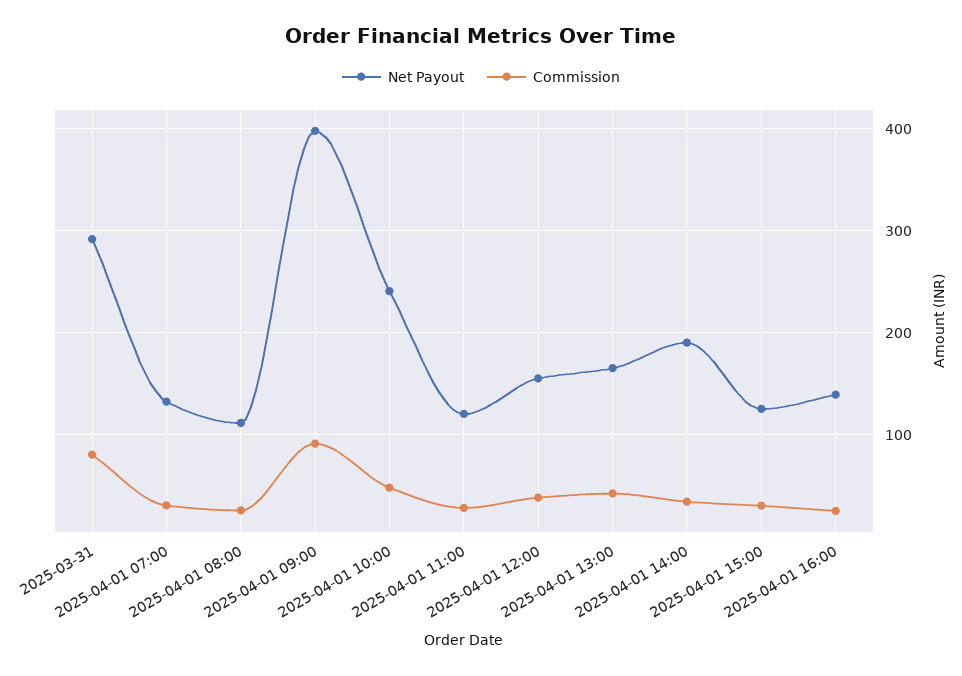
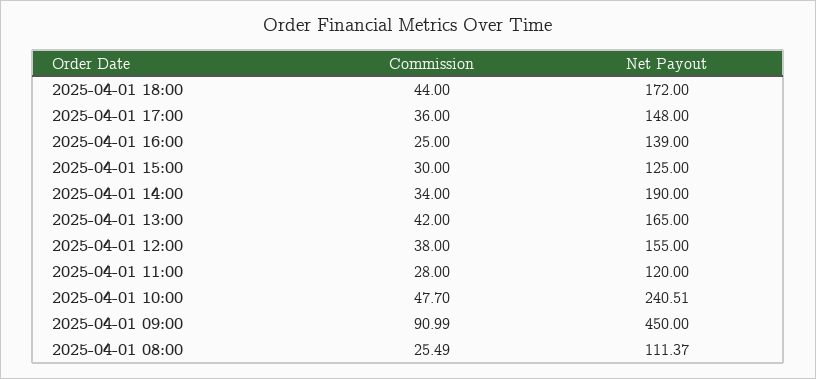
Net Payout, 2025-03-31: 290 -> none
Commission, 2025-03-31: 80 -> none
Net Payout, 2025-04-01 07:00: 130 -> none
Commission, 2025-04-01 07:00: 30 -> none
Net Payout, 2025-04-01 09:00: 400 -> 450
Commission, 2025-04-01 18:00: none -> 44
Net Payout, 2025-04-01 18:00: none -> 172
Commission, 2025-04-01 17:00: none -> 36
Net Payout, 2025-04-01 17:00: none -> 148

